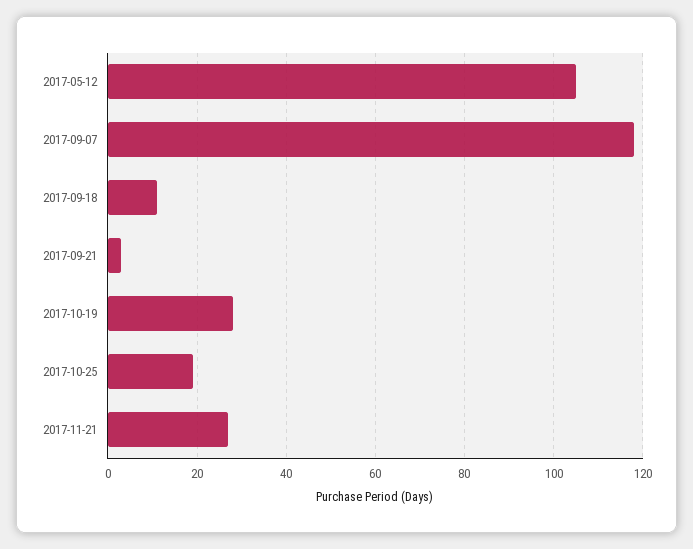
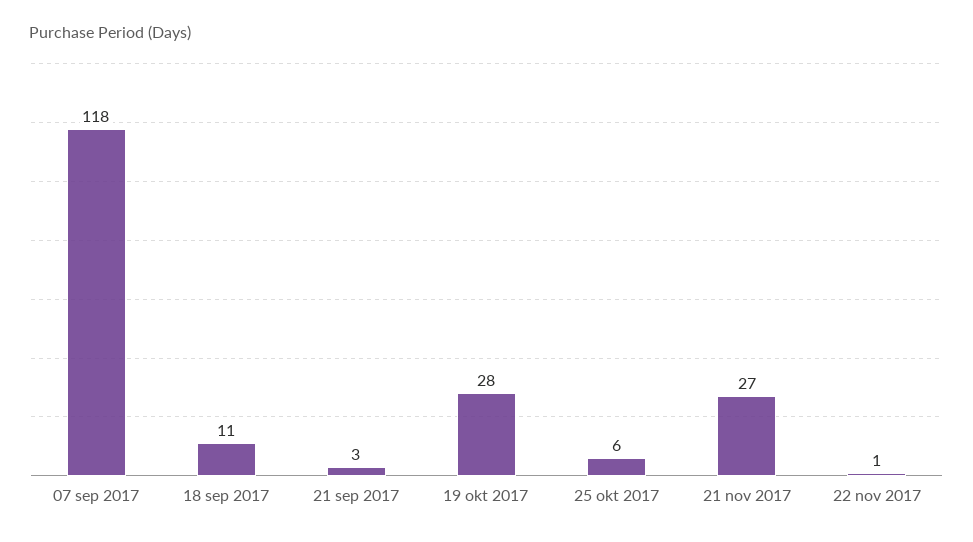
2017-05-12: 105 -> none
2017-10-25: 20 -> 6
22 nov 2017: none -> 1

